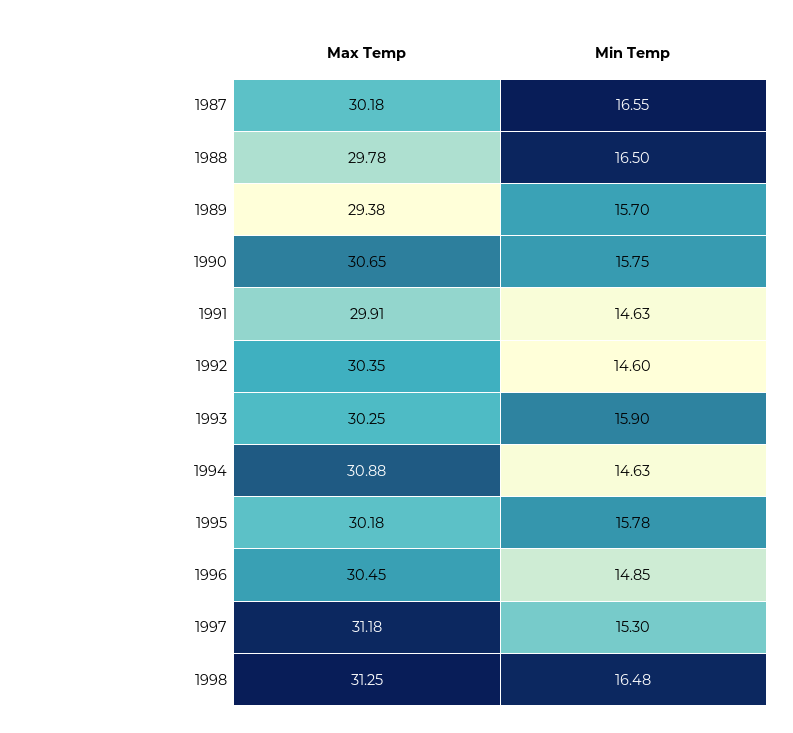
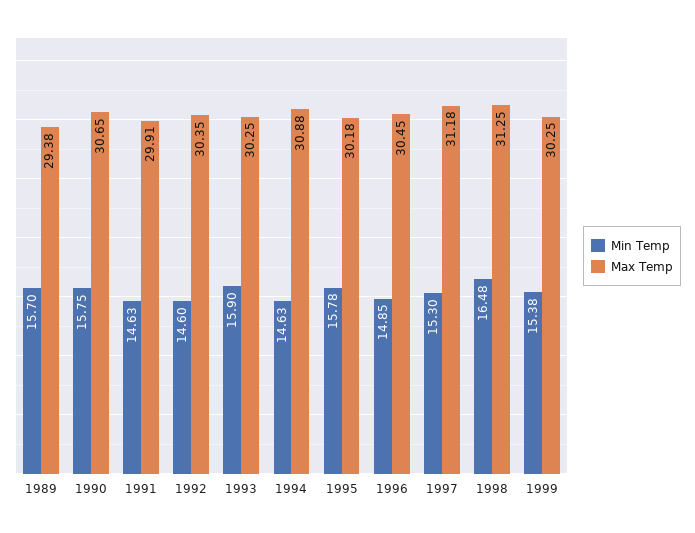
Max Temp, 1987: 30.18 -> none
Min Temp, 1987: 16.55 -> none
Max Temp, 1988: 29.78 -> none
Min Temp, 1988: 16.5 -> none
Min Temp, 1999: none -> 15.38
Max Temp, 1999: none -> 30.25

